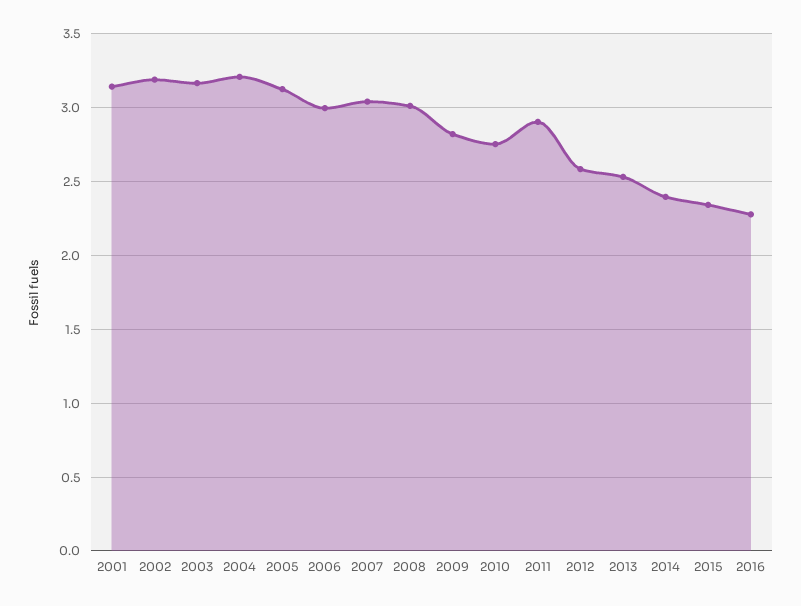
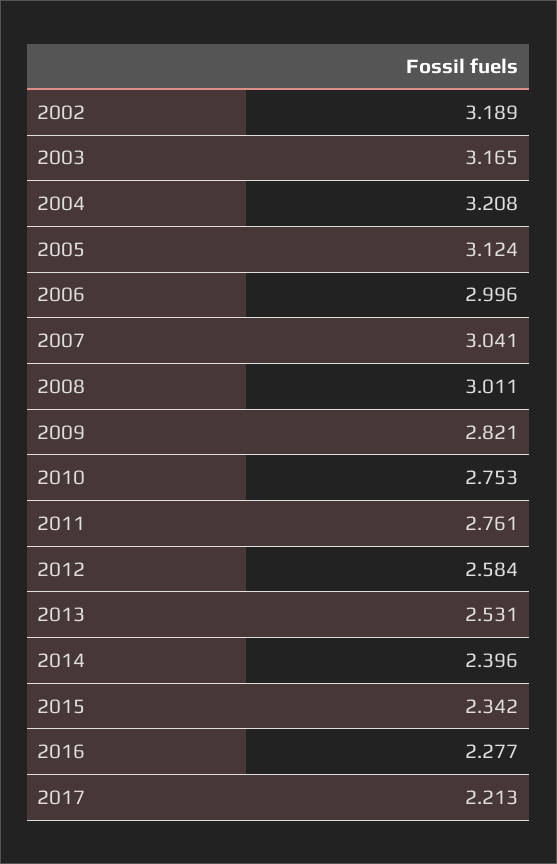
2001: 3.15 -> none
2011: 2.9 -> 2.761
2017: none -> 2.213

